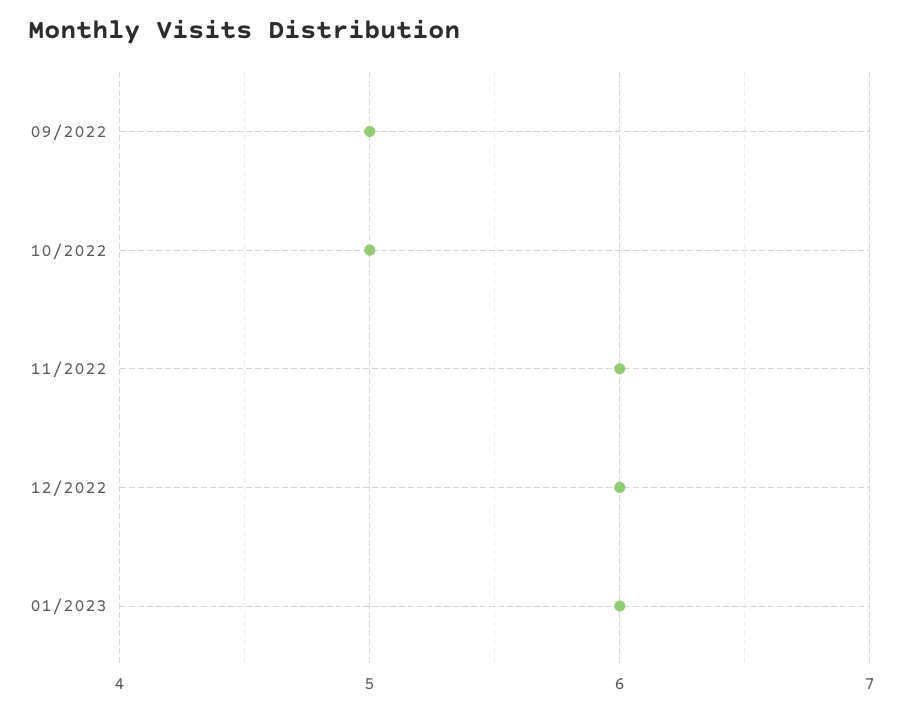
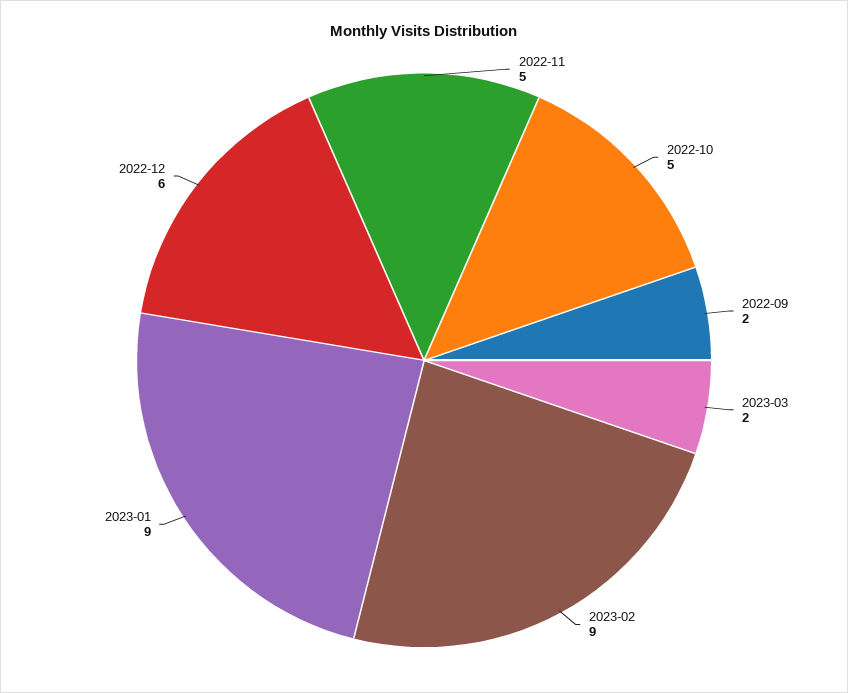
09/2022: 5 -> 2
11/2022: 6 -> 5
01/2023: 6 -> 9
2023-03: none -> 2
2023-02: none -> 9

